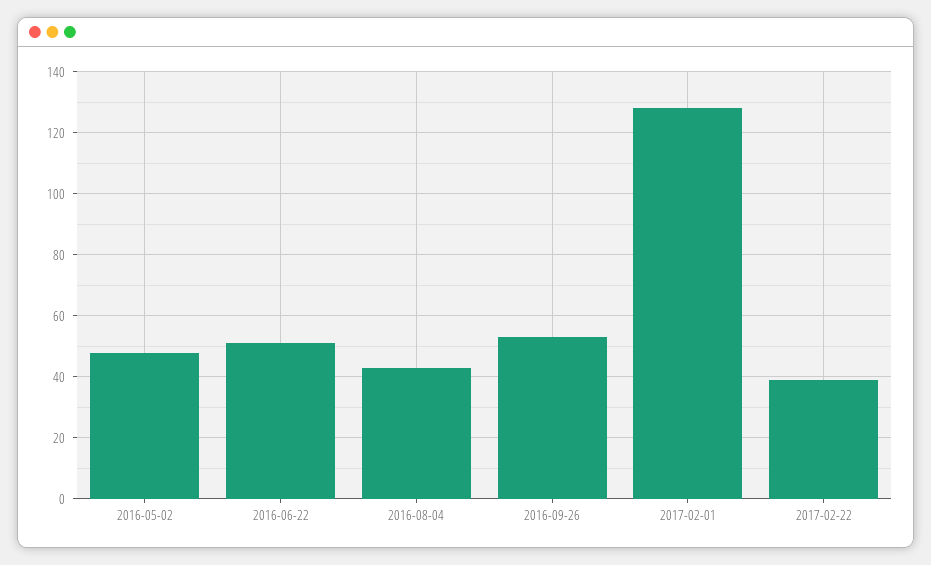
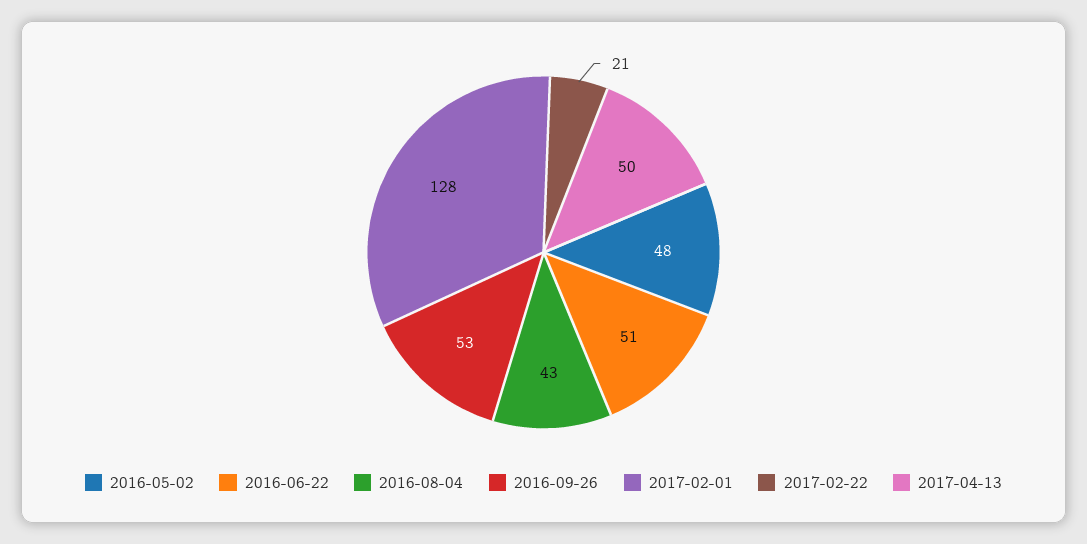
2017-02-22: 40 -> 21
2017-04-13: none -> 50

